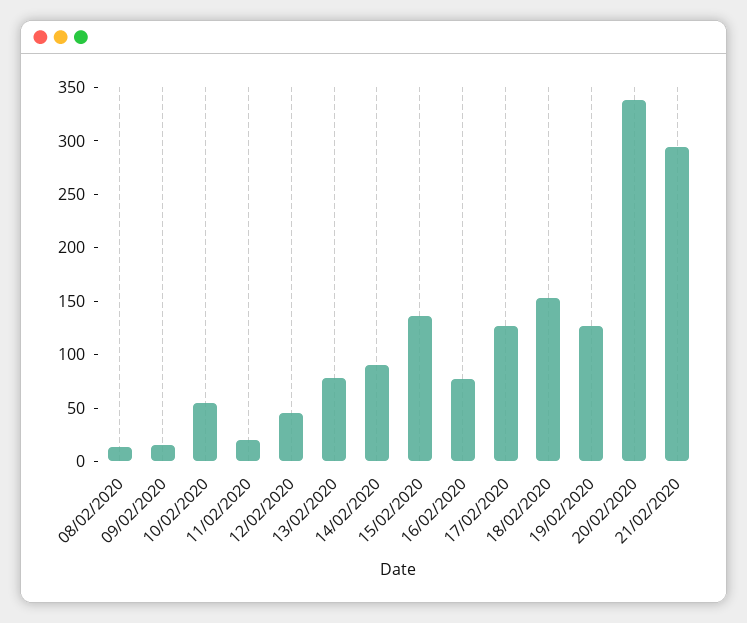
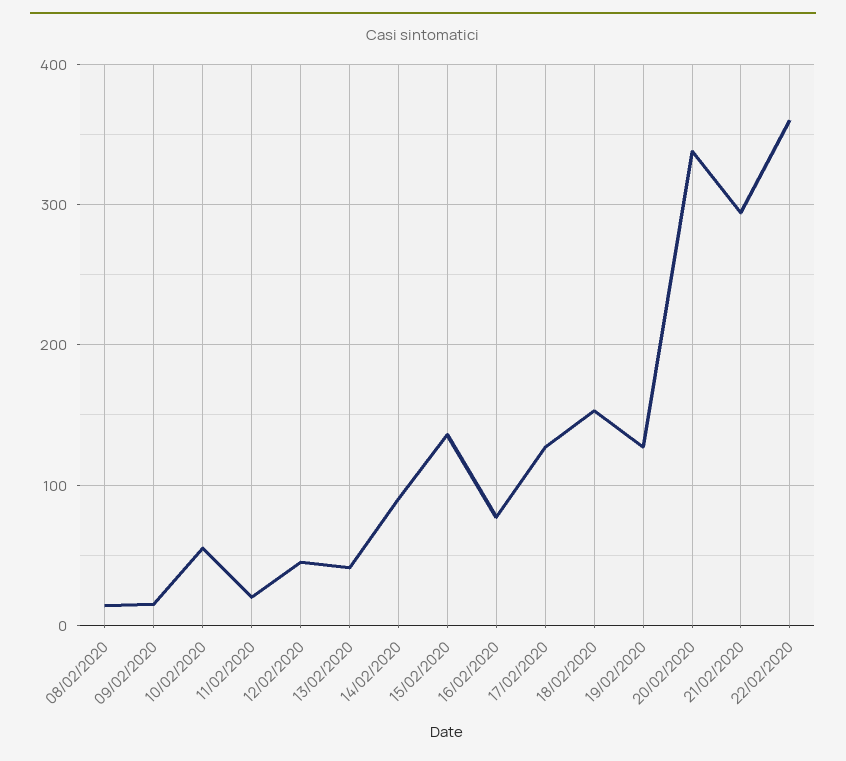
13/02/2020: 80 -> 40
22/02/2020: none -> 360

